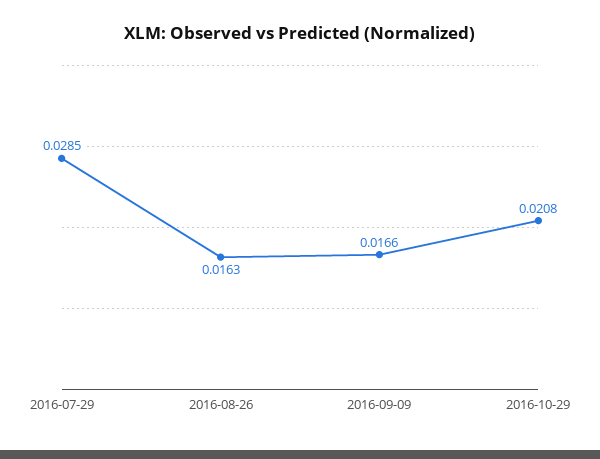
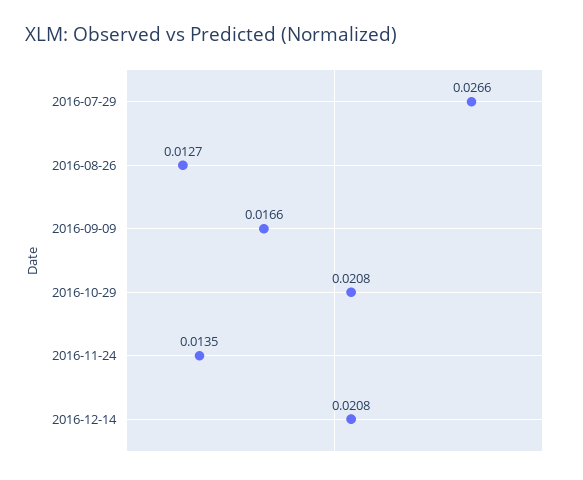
2016-07-29: 0.0285 -> 0.0266
2016-08-26: 0.0163 -> 0.0127
2016-11-24: none -> 0.0135
2016-12-14: none -> 0.0208

